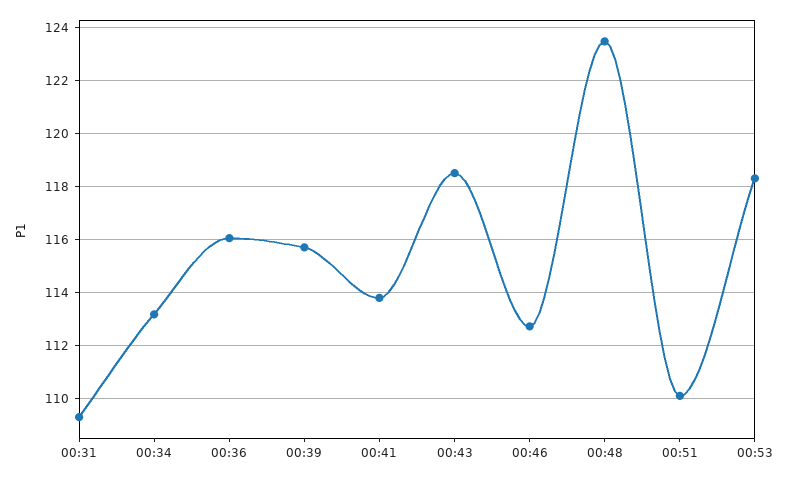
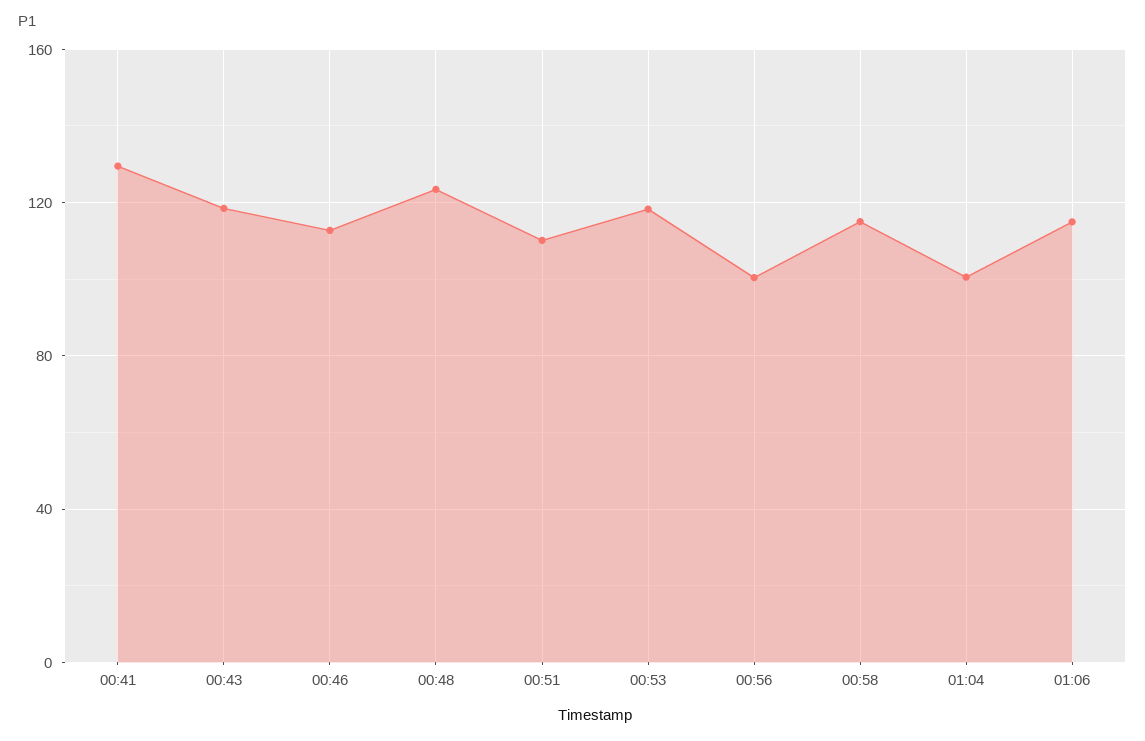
00:31: 109.25 -> none
00:34: 113.25 -> none
00:36: 116 -> none
00:39: 115.75 -> none
00:41: 113.75 -> 130
00:56: none -> 100
00:58: none -> 115
01:04: none -> 100
01:06: none -> 115

